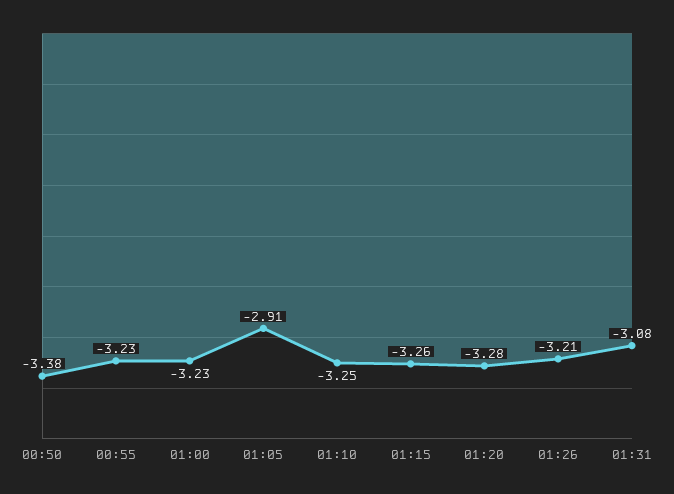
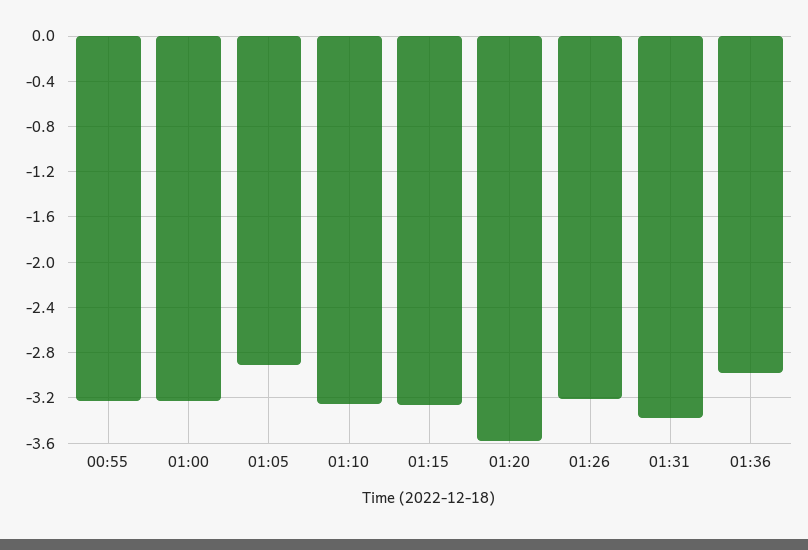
00:50: -3.38 -> none
01:20: -3.28 -> -3.6
01:31: -3.08 -> -3.4
01:36: none -> -3

